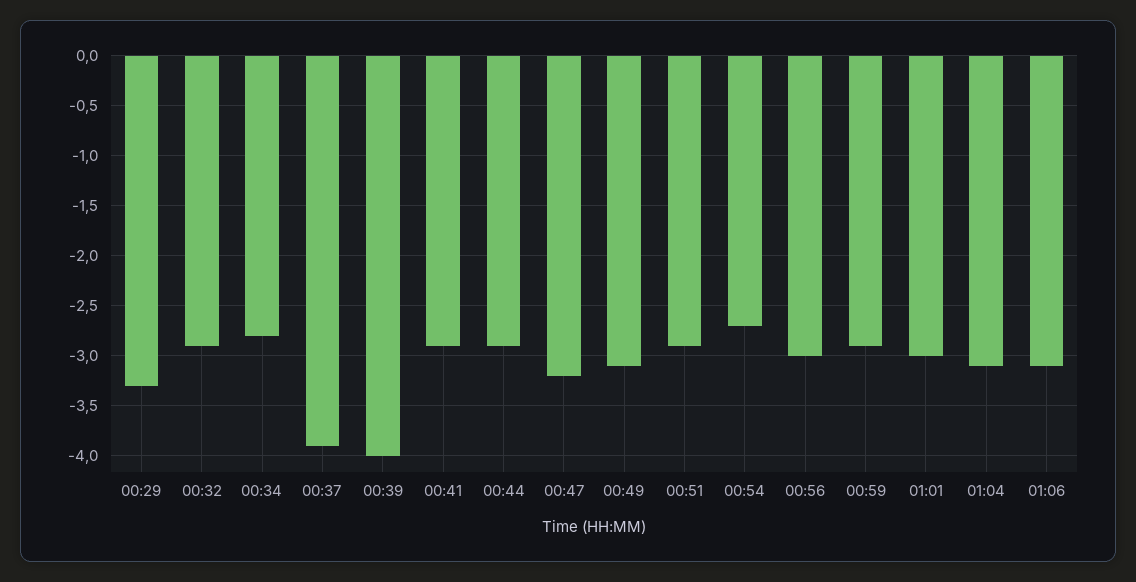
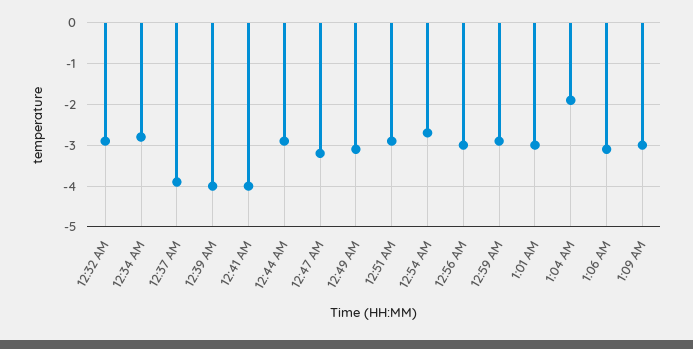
00:29: -3.3 -> none
00:41: -2.9 -> -4
01:04: -3.1 -> -2
1:09 AM: none -> -3

